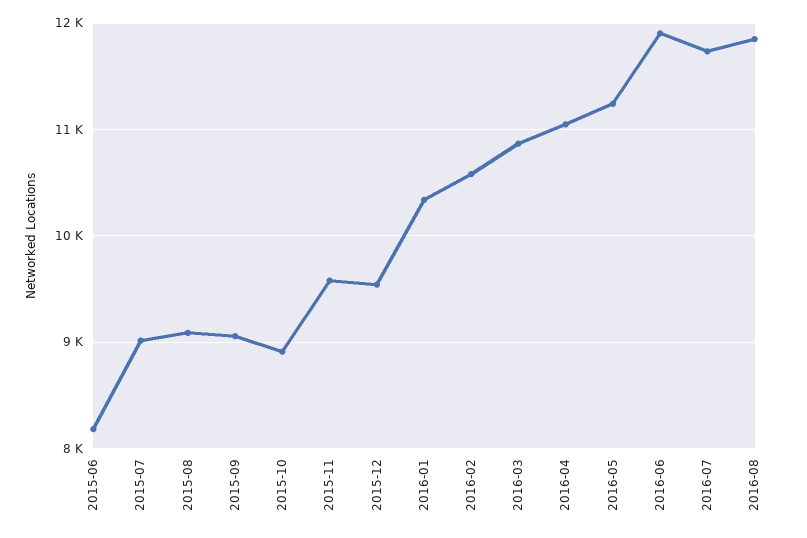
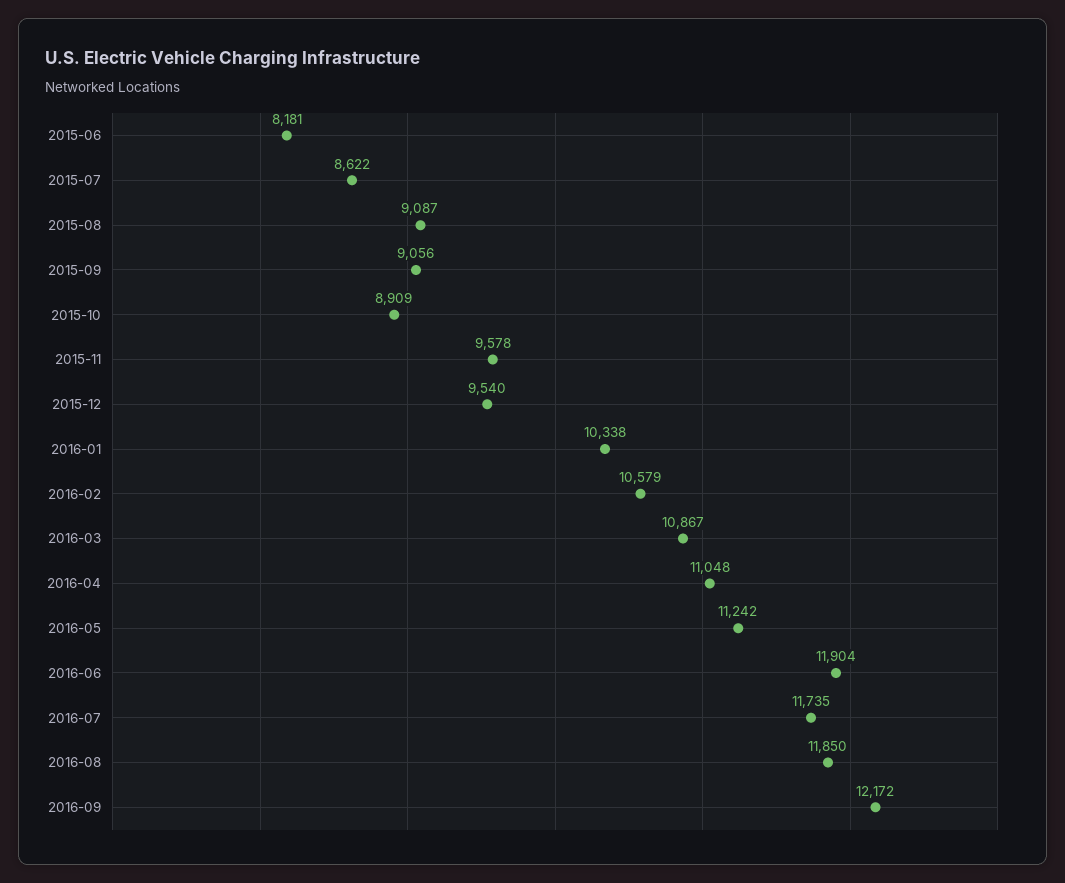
2015-07: 9000 -> 8622
2016-09: none -> 12172

